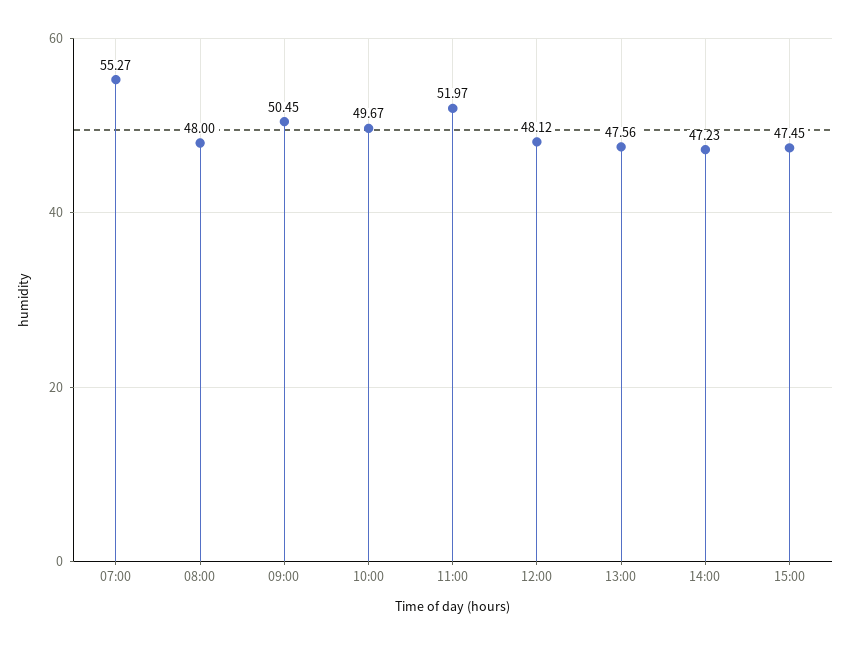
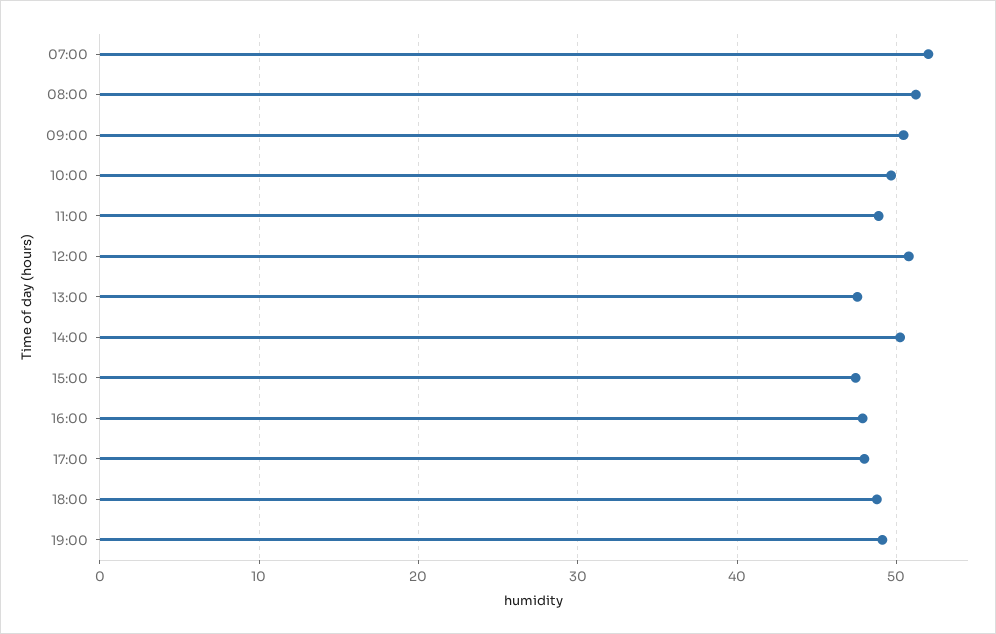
07:00: 55.27 -> 52
08:00: 48 -> 51
11:00: 51.97 -> 49
12:00: 48.12 -> 51
14:00: 47.23 -> 50
16:00: none -> 48
17:00: none -> 48
18:00: none -> 49
19:00: none -> 49

